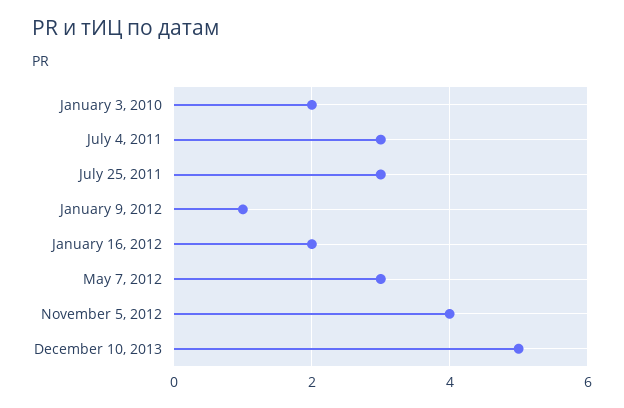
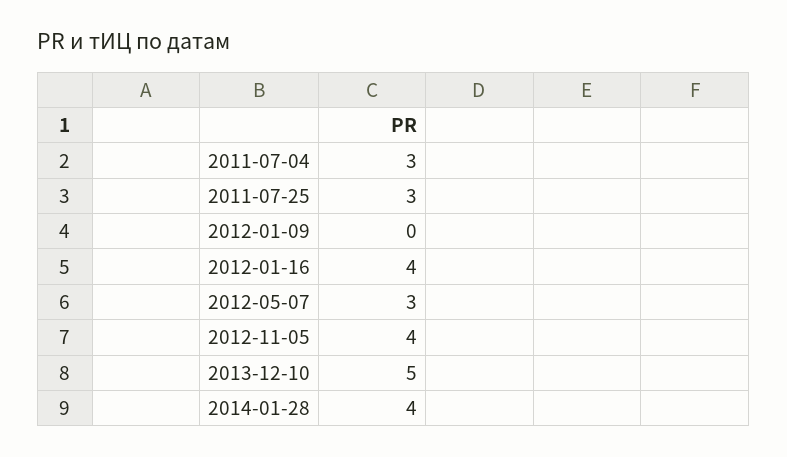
January 3, 2010: 2 -> none
January 9, 2012: 1 -> 0
January 16, 2012: 2 -> 4
2014-01-28: none -> 4

